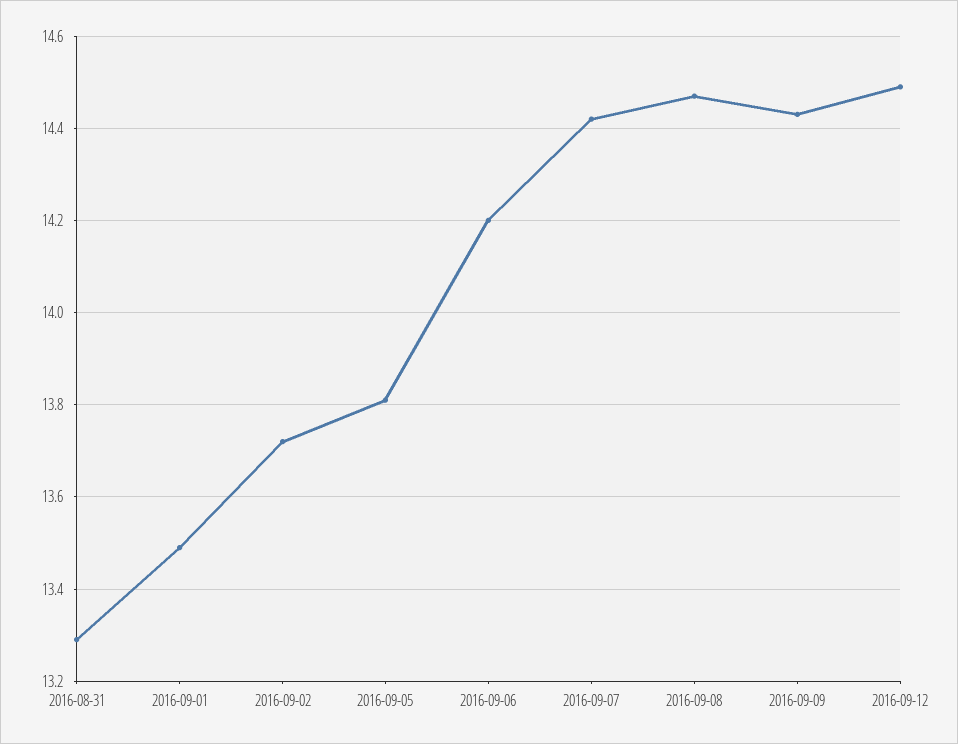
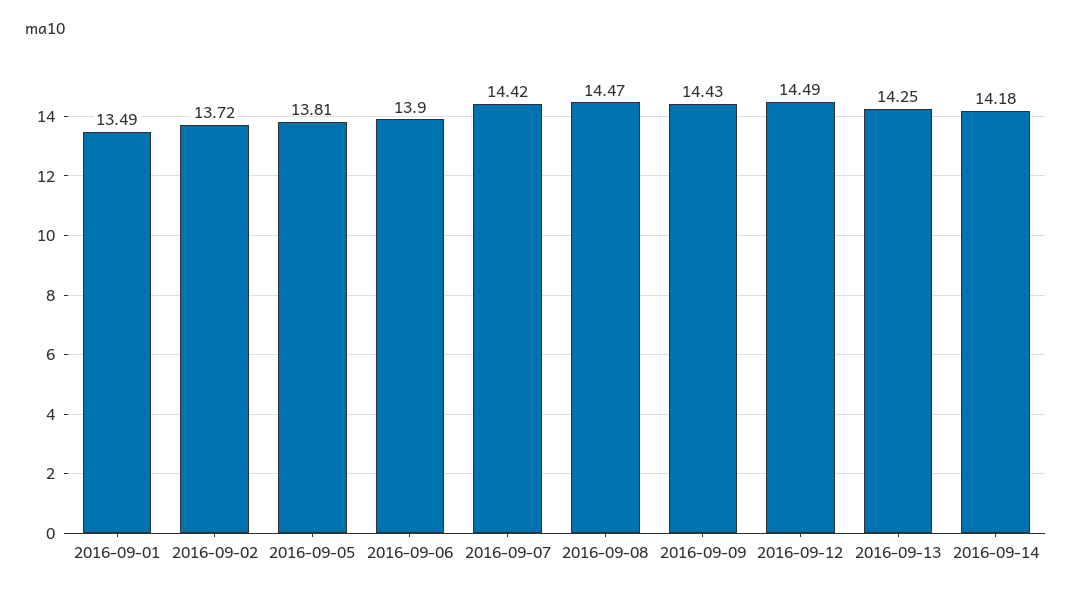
2016-08-31: 13.3 -> none
2016-09-06: 14.2 -> 13.9
2016-09-13: none -> 14.25
2016-09-14: none -> 14.18

